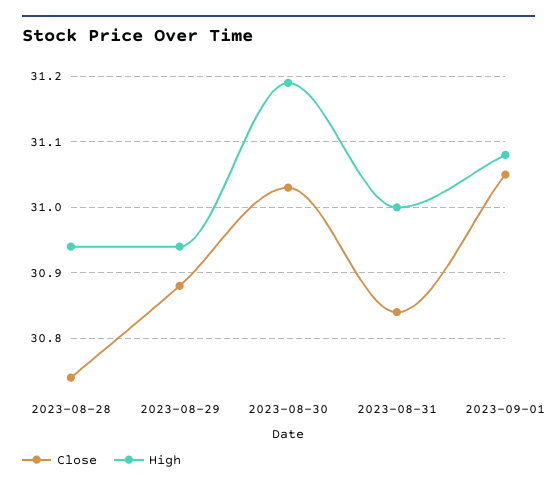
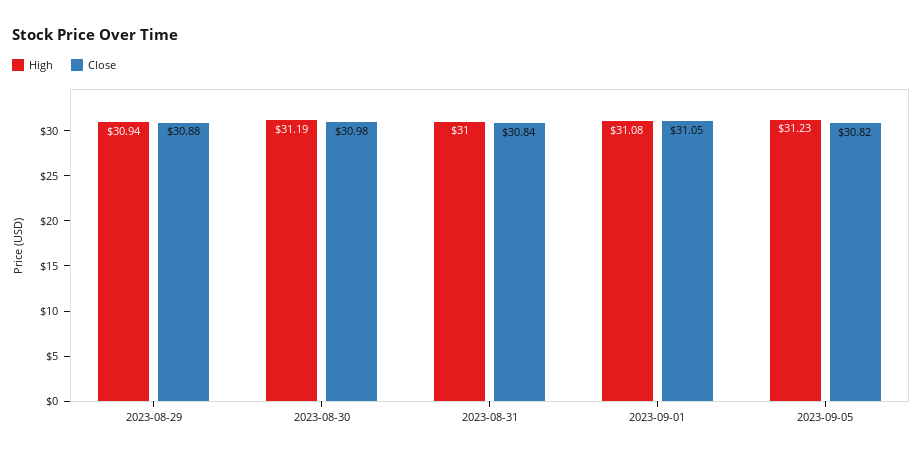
Close, 2023-08-28: 30.74 -> none
High, 2023-08-28: 30.94 -> none
Close, 2023-08-30: 31.03 -> 30.98
High, 2023-09-05: none -> 31.23
Close, 2023-09-05: none -> 30.82

